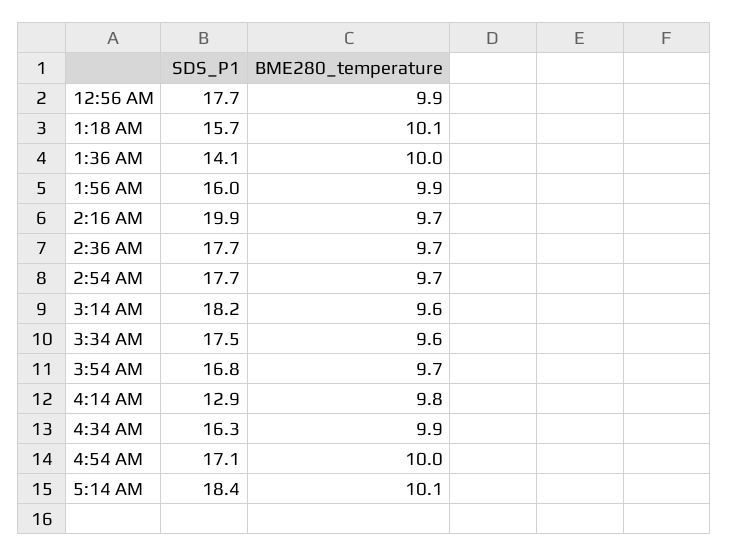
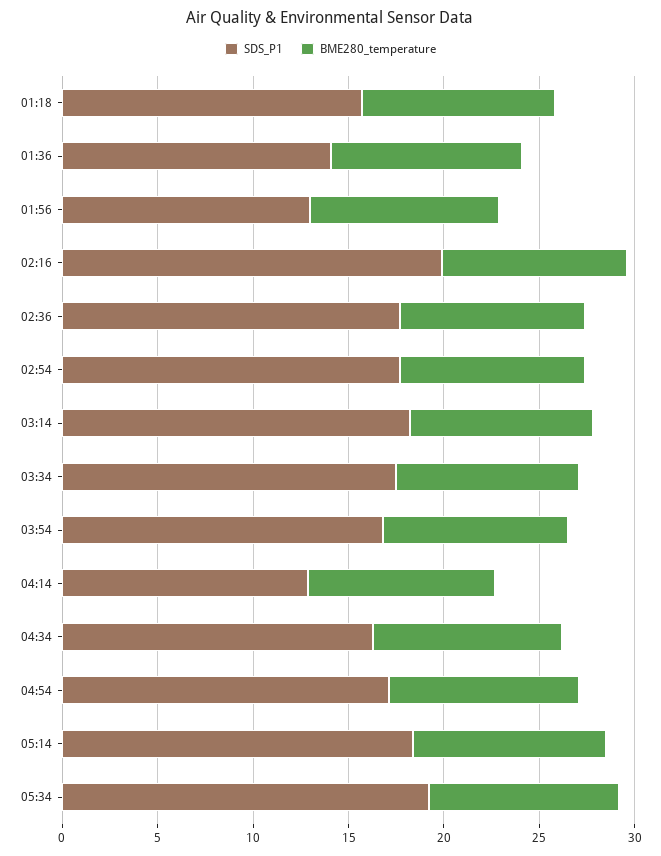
SDS_P1, 12:56 AM: 17.7 -> none
BME280_temperature, 12:56 AM: 9.9 -> none
SDS_P1, 1:56 AM: 16 -> 13
SDS_P1, 05:34: none -> 19
BME280_temperature, 05:34: none -> 10

